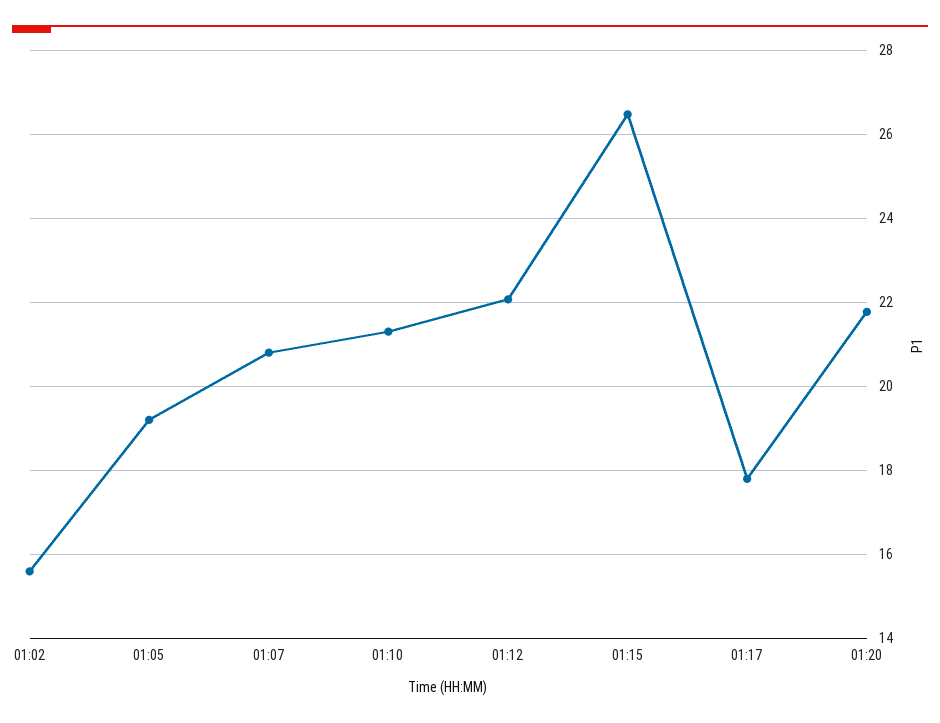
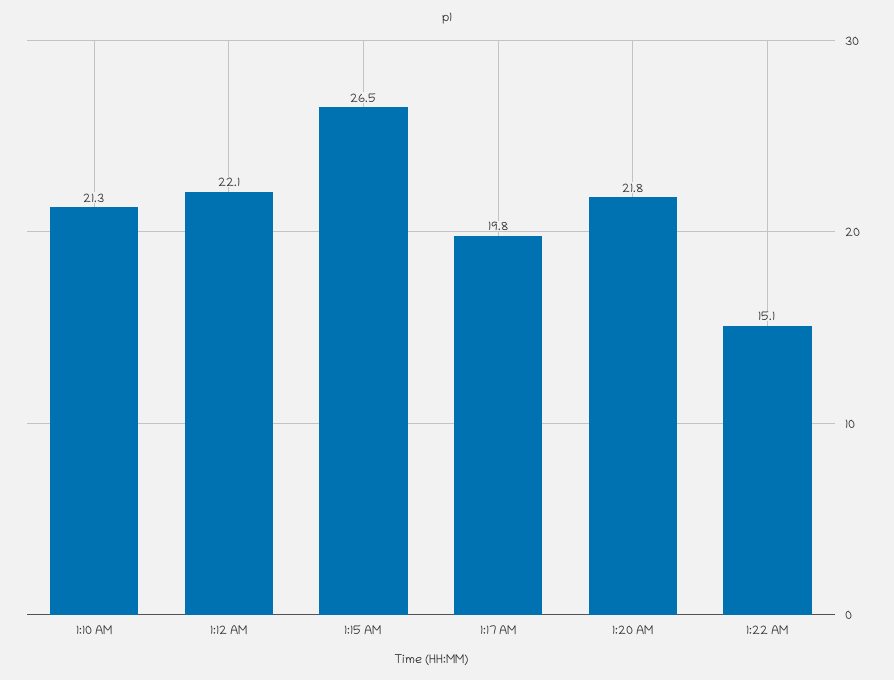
01:02: 15.6 -> none
01:05: 19.2 -> none
01:07: 20.8 -> none
01:17: 17.8 -> 19.8
1:22 AM: none -> 15.1

